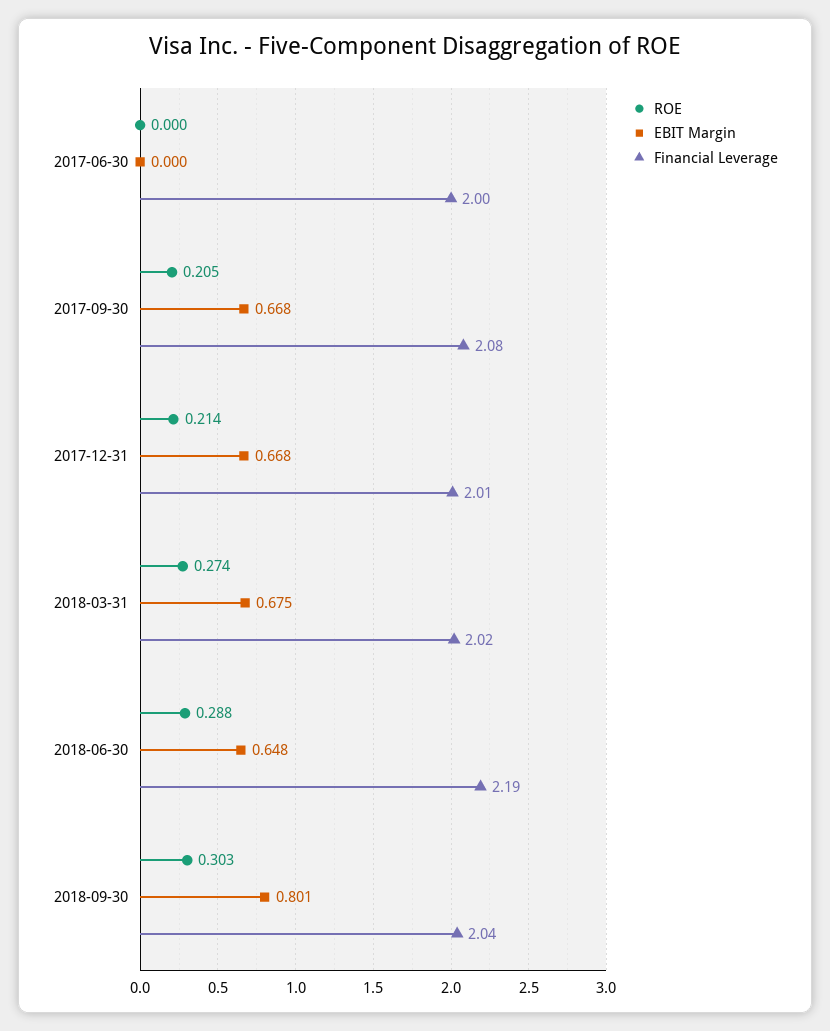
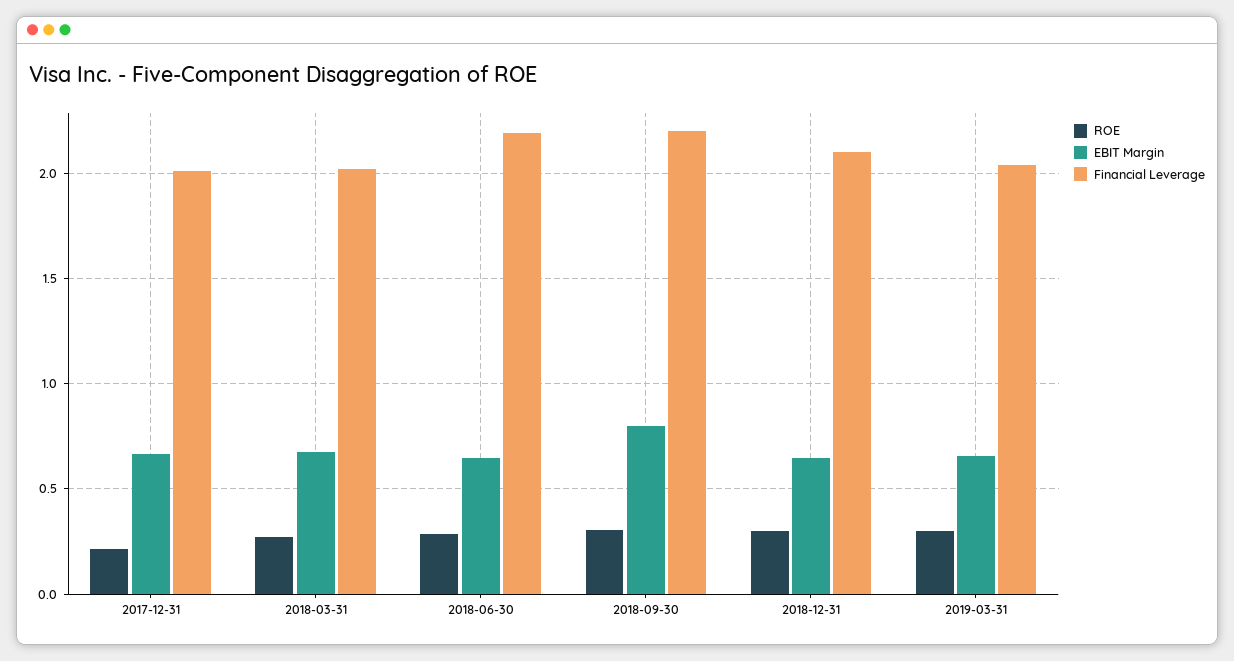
ROE, 2017-06-30: 0 -> none
EBIT Margin, 2017-06-30: 0 -> none
Financial Leverage, 2017-06-30: 2 -> none
ROE, 2017-09-30: 0.205 -> none
EBIT Margin, 2017-09-30: 0.668 -> none
Financial Leverage, 2017-09-30: 2.08 -> none
Financial Leverage, 2018-09-30: 2.04 -> 2.2
ROE, 2018-12-31: none -> 0.3
EBIT Margin, 2018-12-31: none -> 0.65
Financial Leverage, 2018-12-31: none -> 2.1
ROE, 2019-03-31: none -> 0.3
EBIT Margin, 2019-03-31: none -> 0.65
Financial Leverage, 2019-03-31: none -> 2.05

